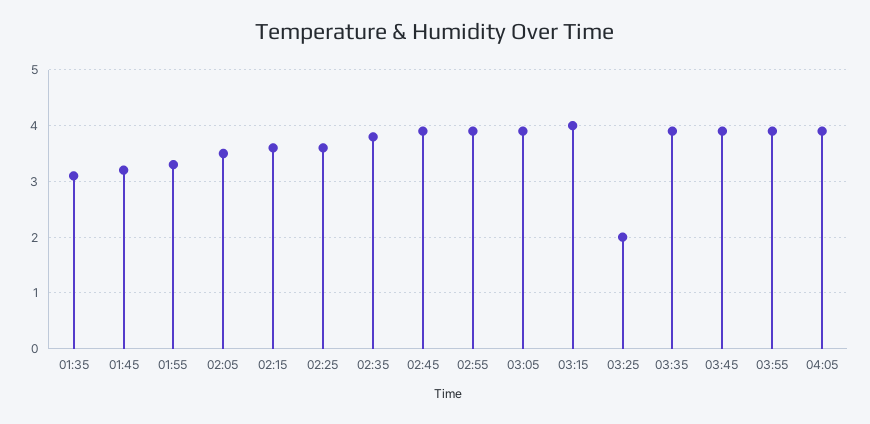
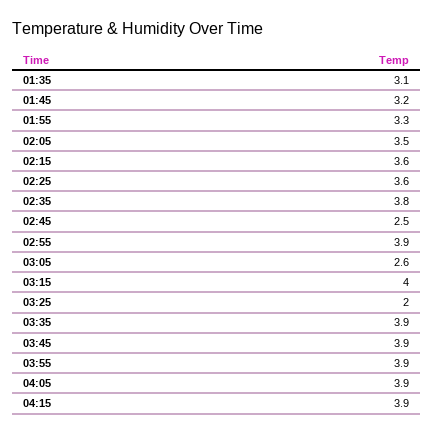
02:45: 4 -> 2.5
03:05: 4 -> 2.6
04:15: none -> 3.9

